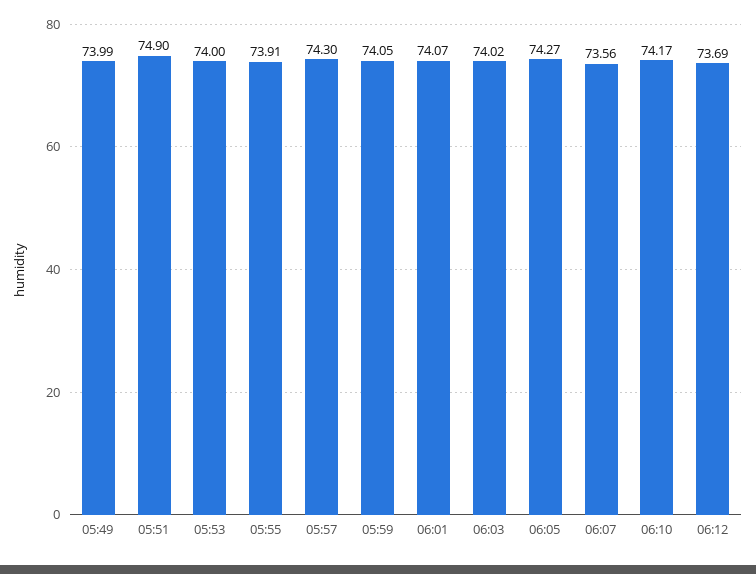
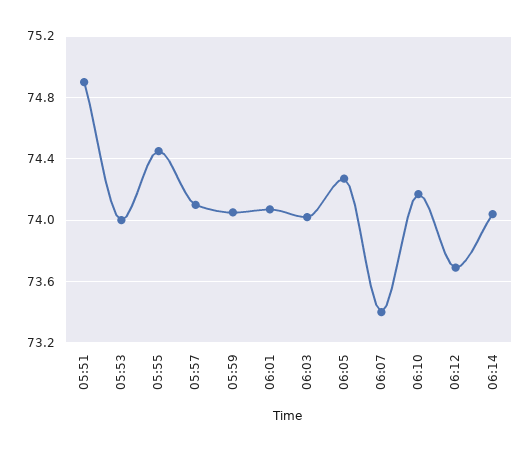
05:49: 73.99 -> none
05:55: 73.91 -> 74.45
05:57: 74.3 -> 74.1
06:07: 73.56 -> 73.4
06:14: none -> 74.05

